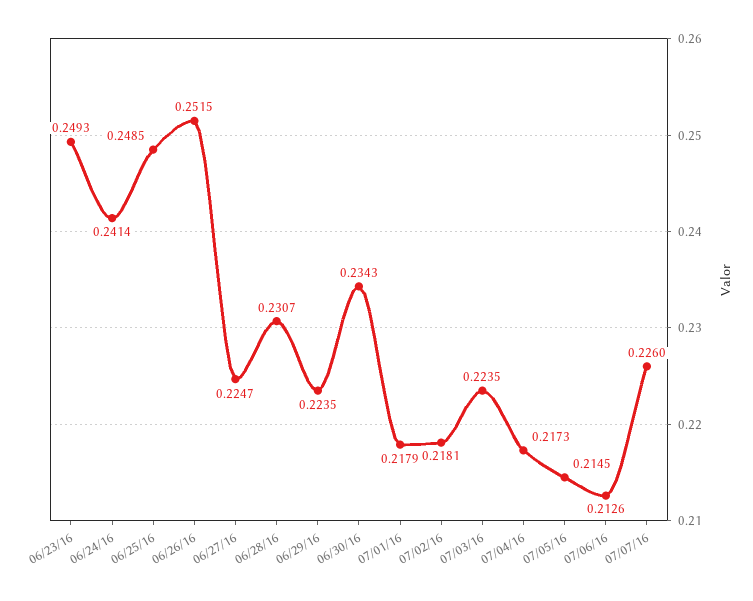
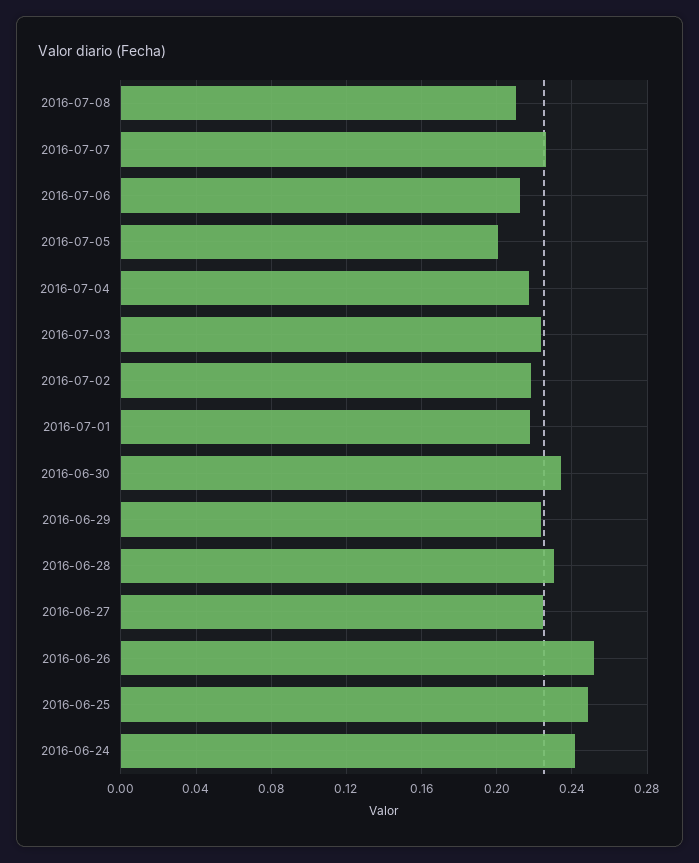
06/23/16: 0.2493 -> none
07/05/16: 0.2145 -> 0.2
2016-07-08: none -> 0.21

